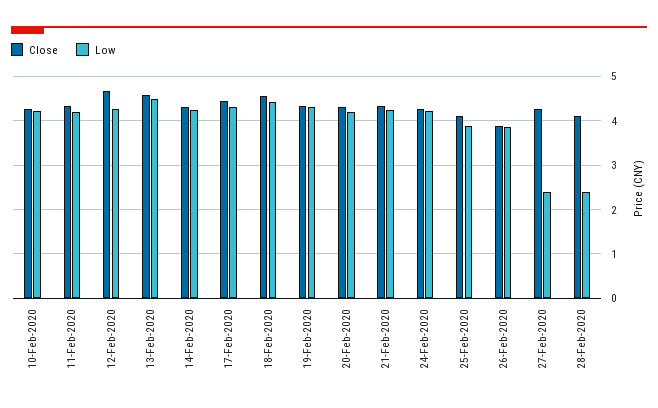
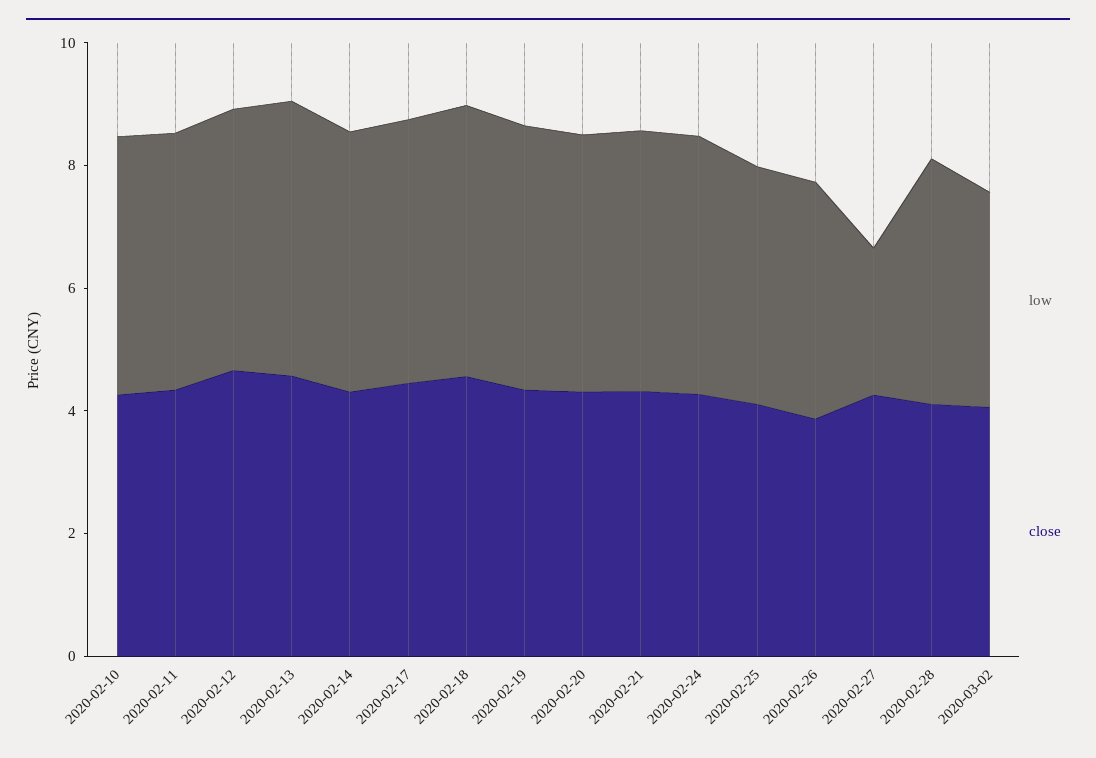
Low, 28-Feb-2020: 2.4 -> 4
Low, 2020-03-02: none -> 3.5
Close, 2020-03-02: none -> 4

